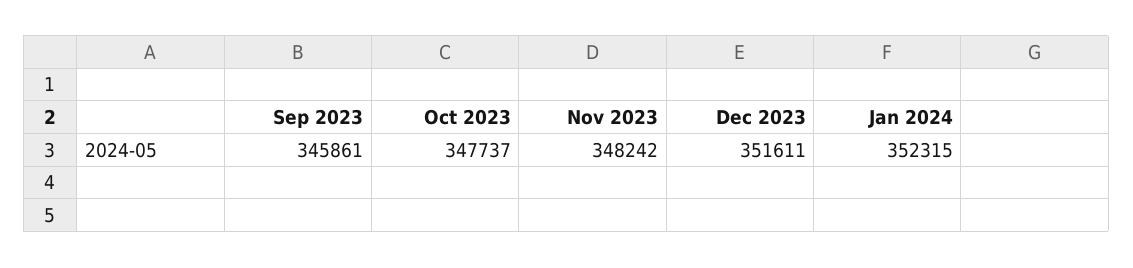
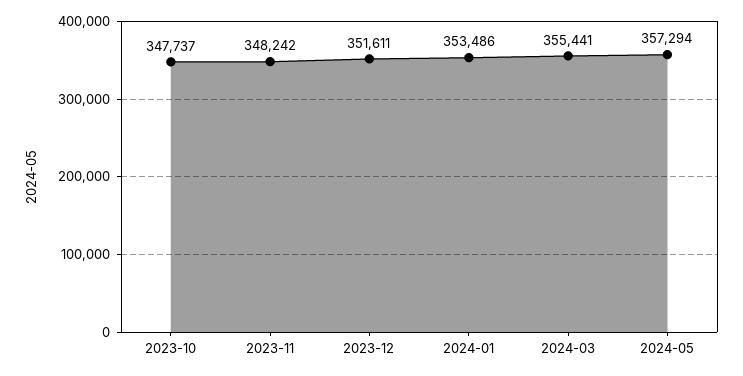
Sep 2023: 345861 -> none
Jan 2024: 352315 -> 353486
2024-03: none -> 355441
2024-05: none -> 357294

